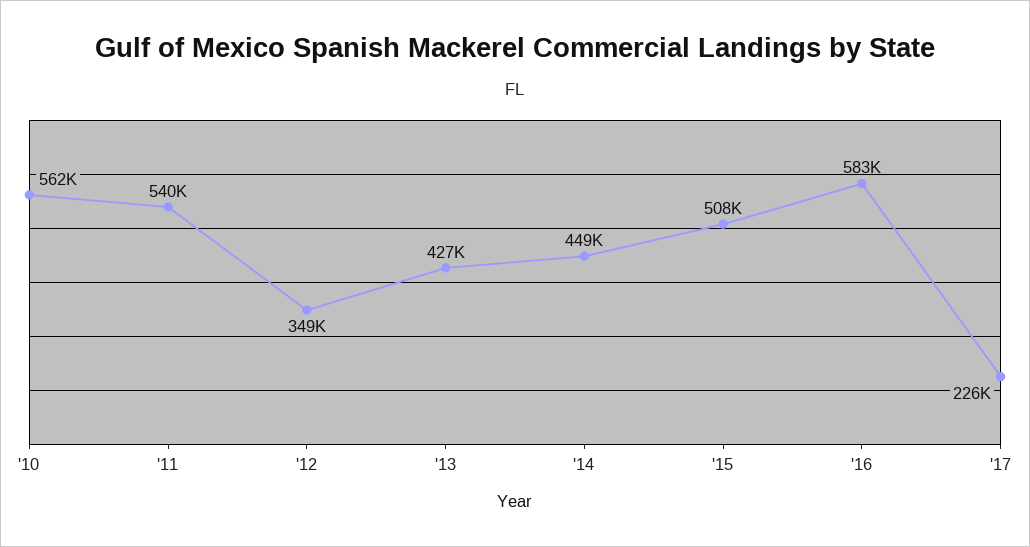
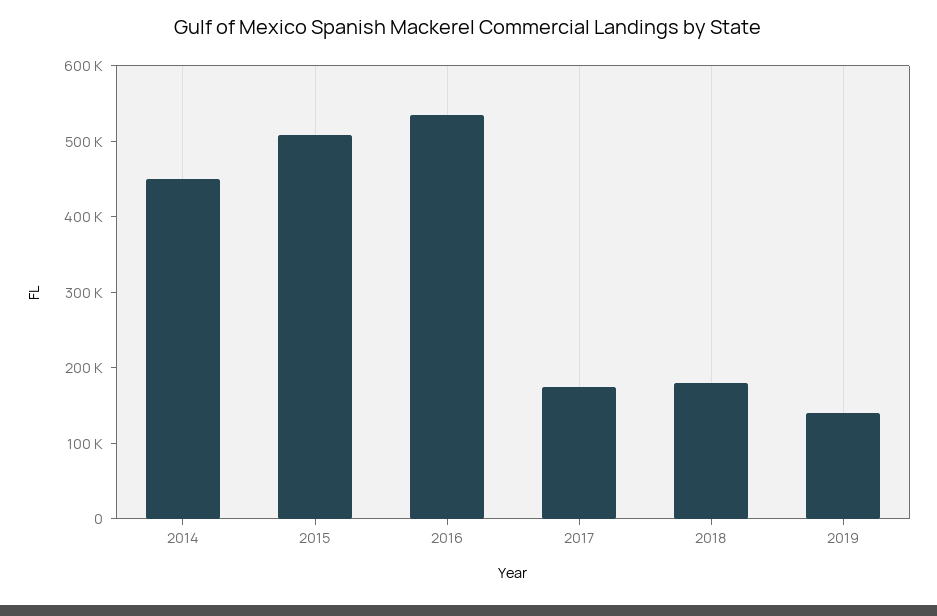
'10: 562000 -> none
'11: 540000 -> none
'12: 349000 -> none
'13: 427000 -> none
'16: 583000 -> 540000
'17: 226000 -> 180000
2018: none -> 180000
2019: none -> 140000

